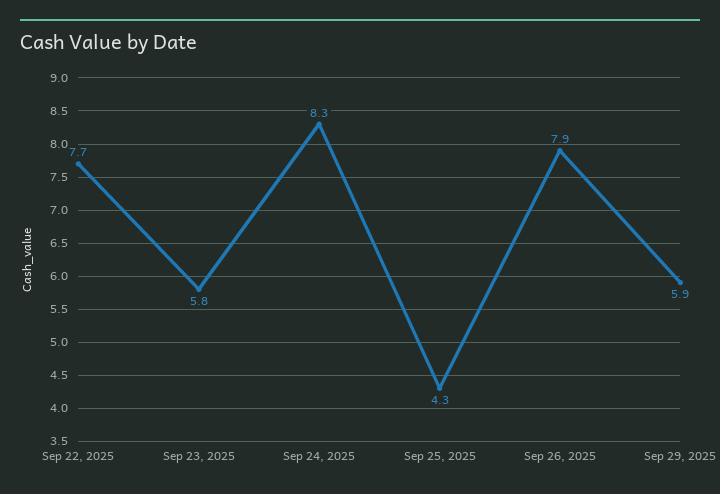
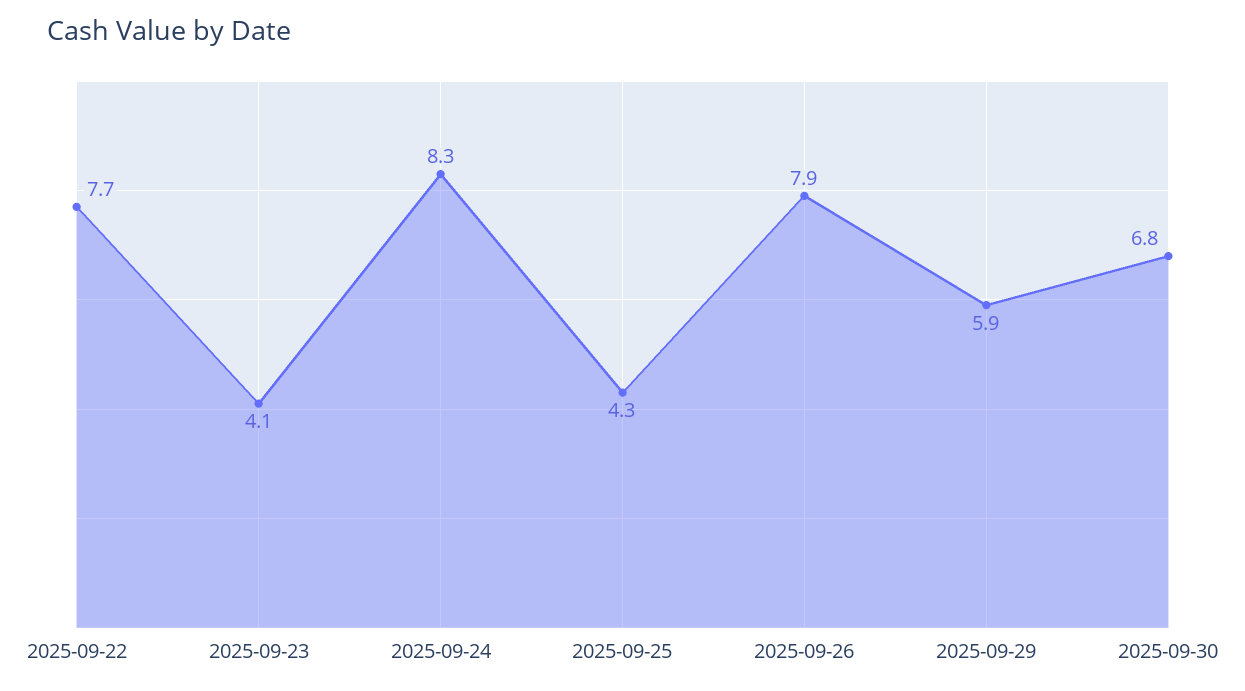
Sep 23, 2025: 5.8 -> 4.1
2025-09-30: none -> 6.8

